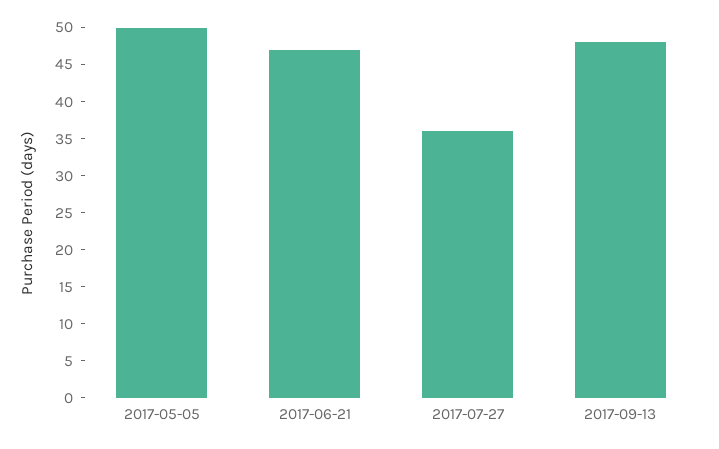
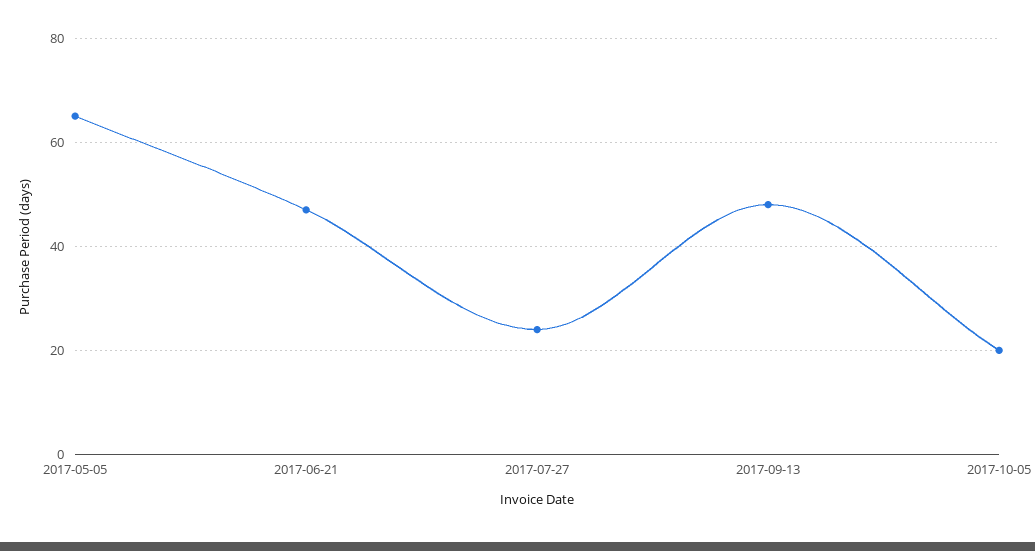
2017-05-05: 50 -> 65
2017-07-27: 35 -> 25
2017-10-05: none -> 20

